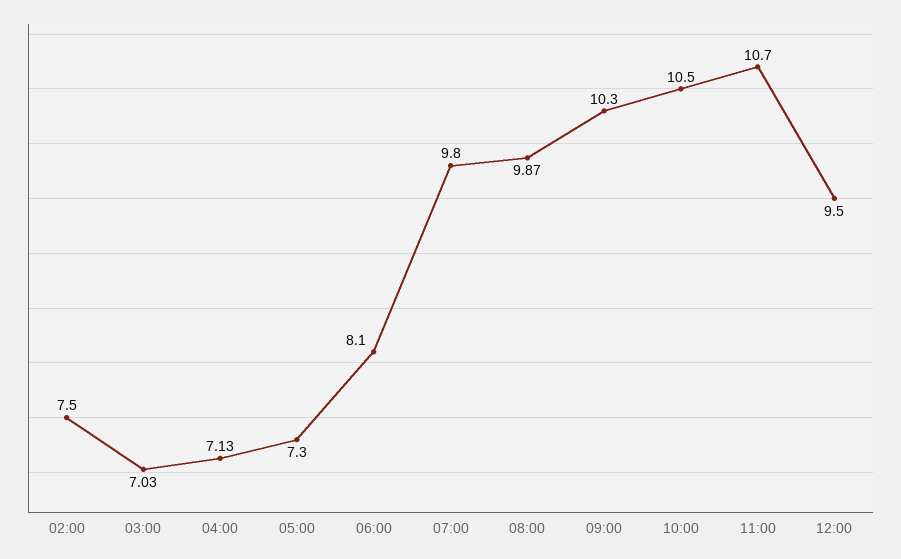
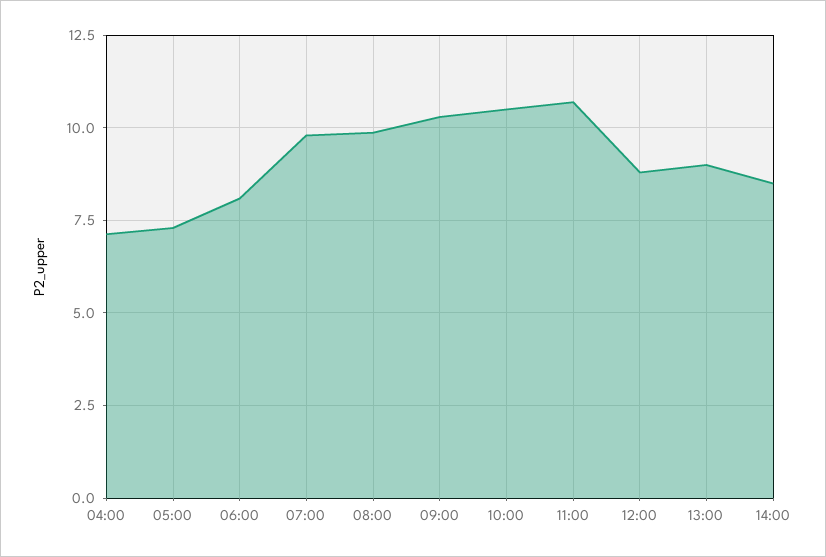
02:00: 7.5 -> none
03:00: 7.03 -> none
12:00: 9.5 -> 8.75
13:00: none -> 9
14:00: none -> 8.5

